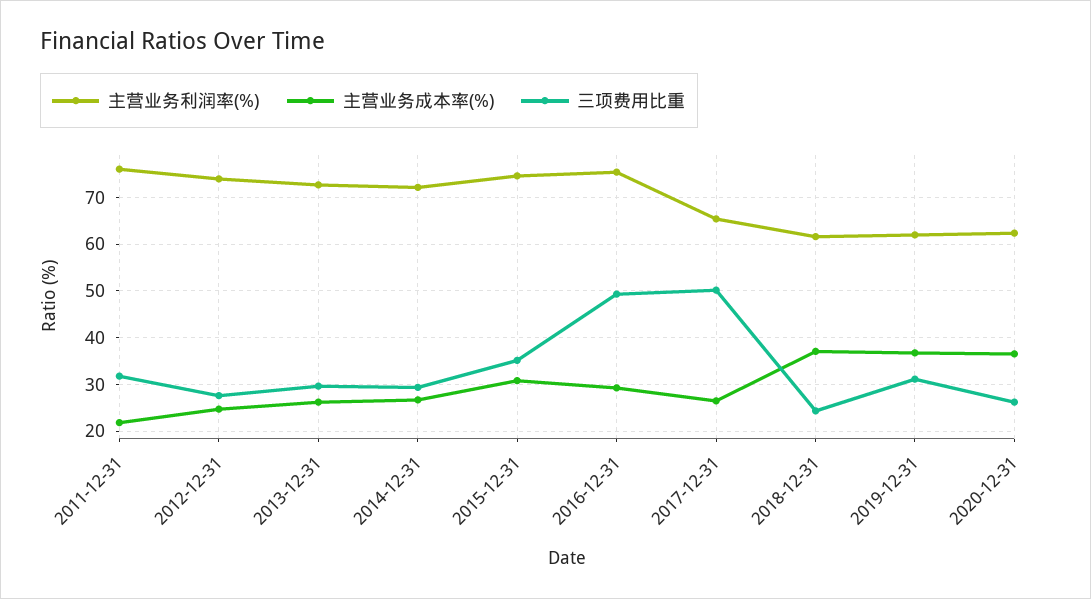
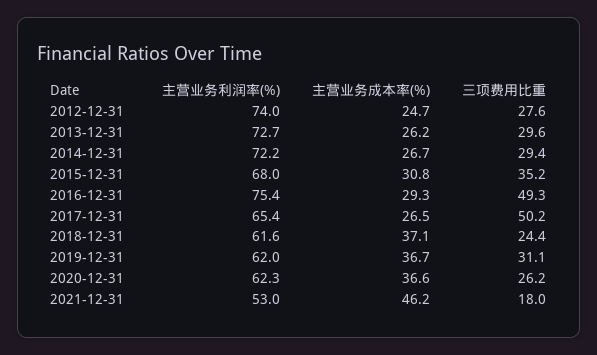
主营业务利润率(%), 2011-12-31: 76 -> none
主营业务成本率(%), 2011-12-31: 22 -> none
三项费用比重, 2011-12-31: 32 -> none
主营业务利润率(%), 2015-12-31: 74 -> 68
主营业务利润率(%), 2021-12-31: none -> 53
主营业务成本率(%), 2021-12-31: none -> 46.2
三项费用比重, 2021-12-31: none -> 18

